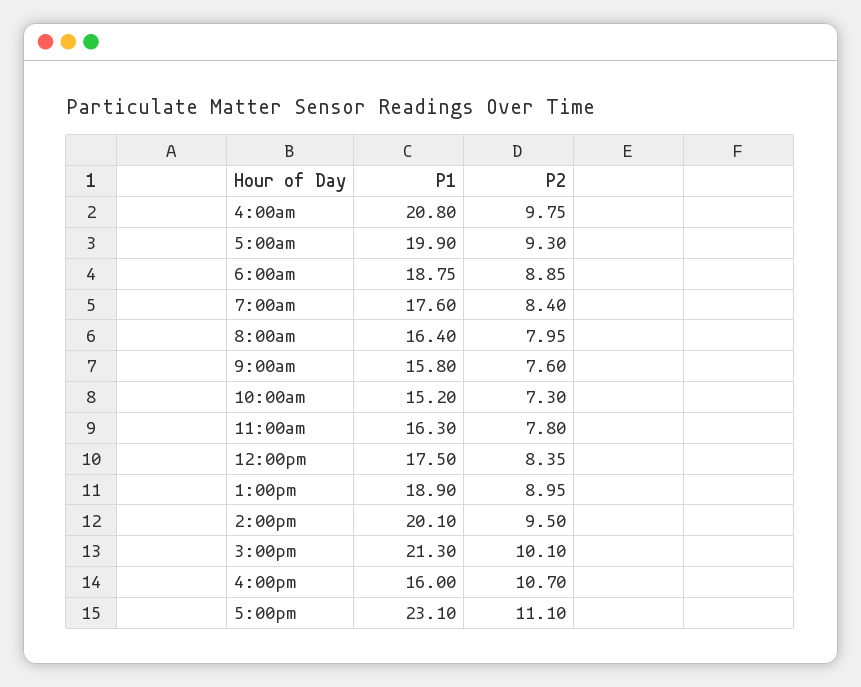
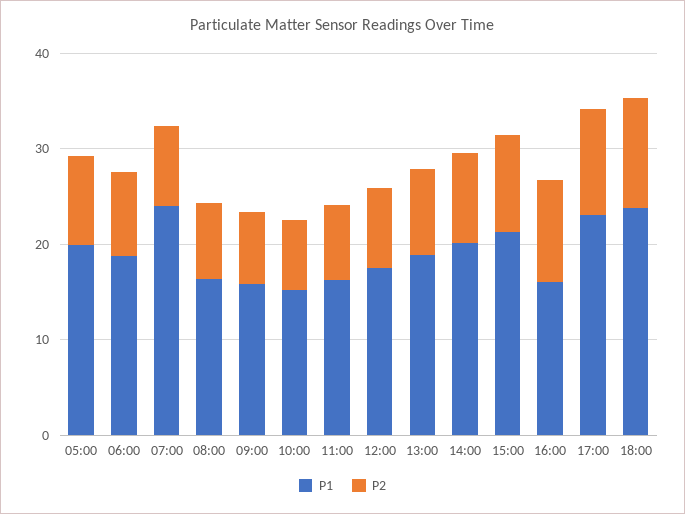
P1, 4:00am: 20.8 -> none
P2, 4:00am: 9.75 -> none
P1, 7:00am: 17.6 -> 24
P1, 18:00: none -> 24
P2, 18:00: none -> 12

